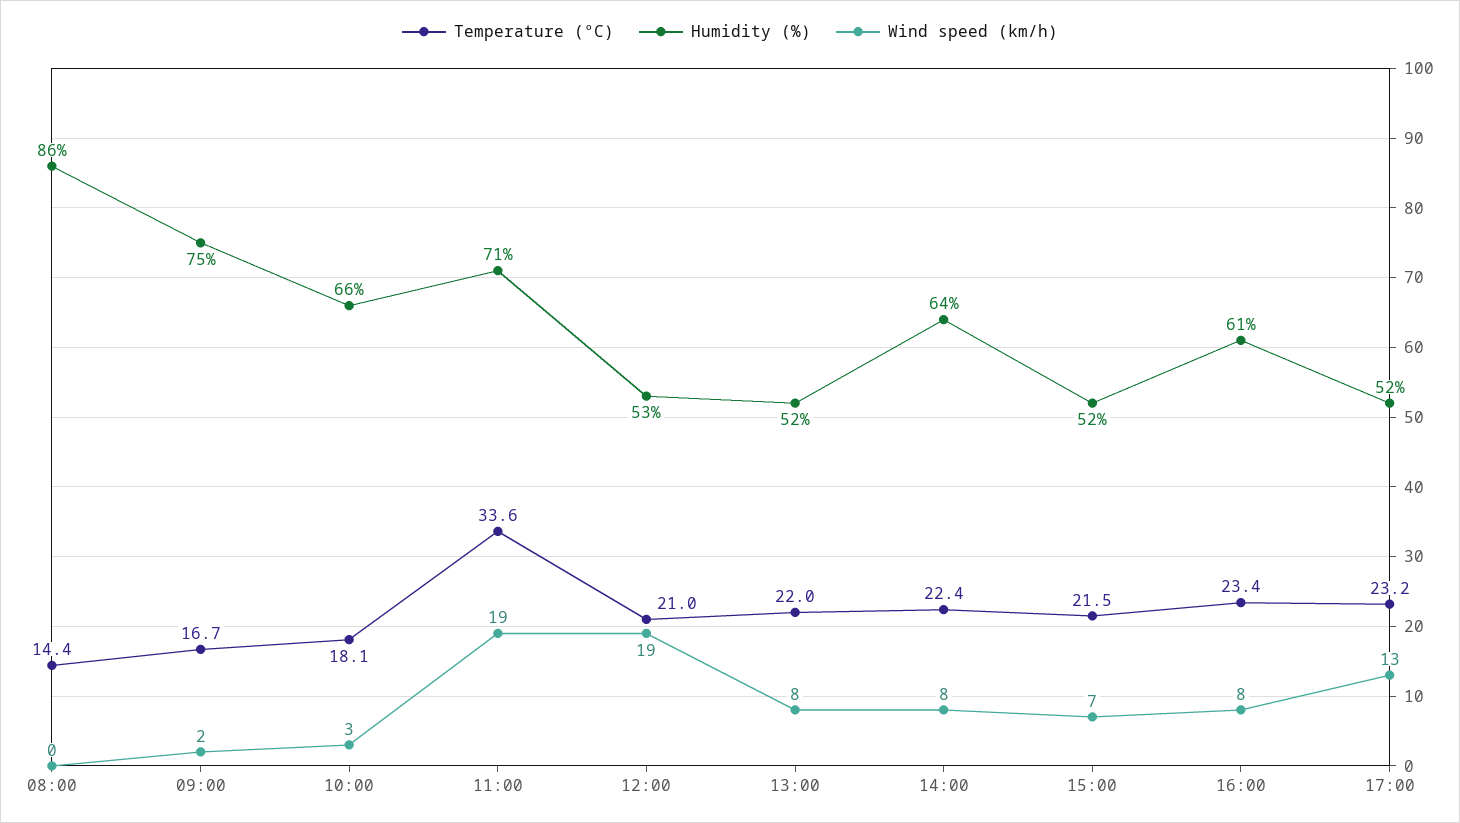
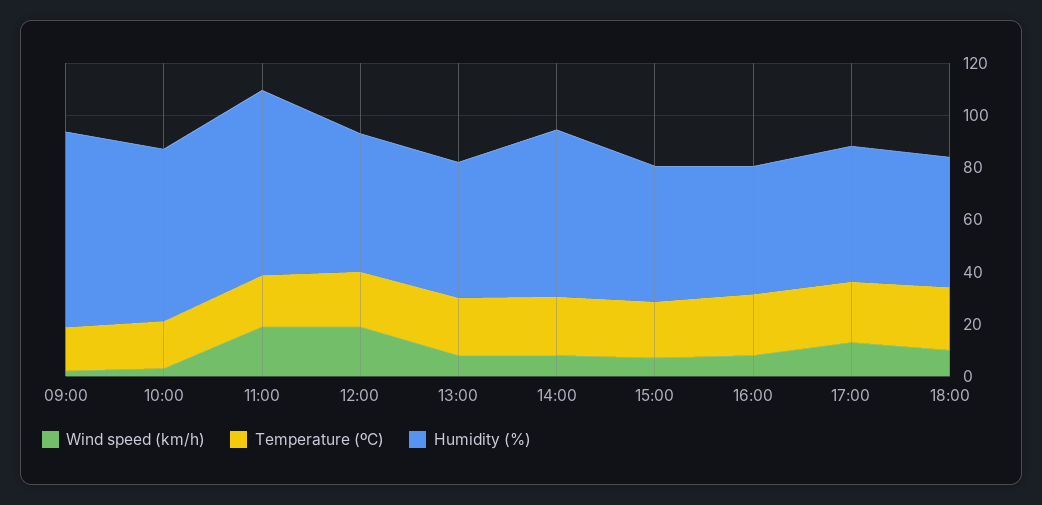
Temperature (ºC), 08:00: 14.4 -> none
Humidity (%), 08:00: 86 -> none
Wind speed (km/h), 08:00: 0 -> none
Temperature (ºC), 11:00: 33.6 -> 20
Humidity (%), 16:00: 61 -> 50
Wind speed (km/h), 18:00: none -> 10
Temperature (ºC), 18:00: none -> 25
Humidity (%), 18:00: none -> 50

